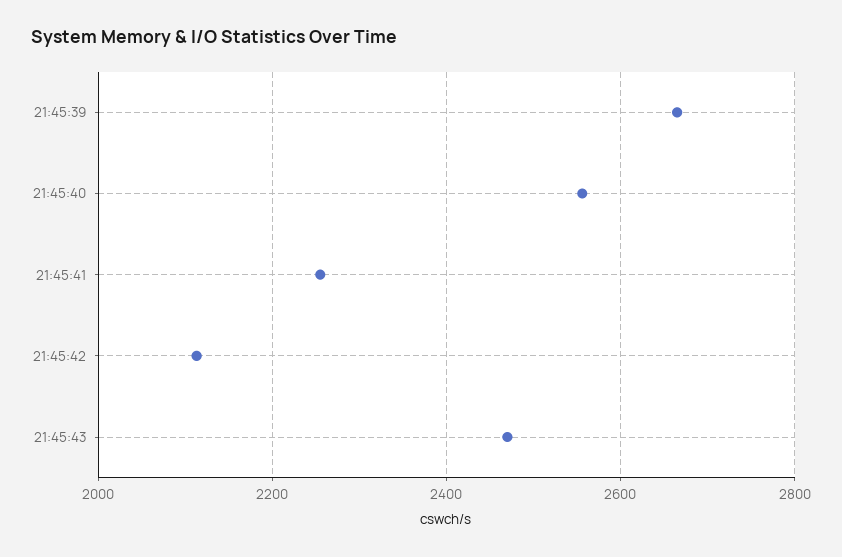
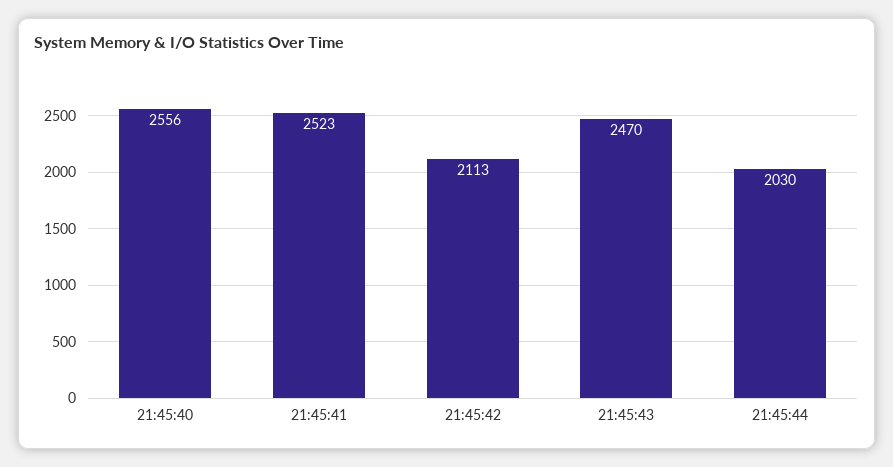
21:45:39: 2660 -> none
21:45:41: 2260 -> 2523
21:45:44: none -> 2030

